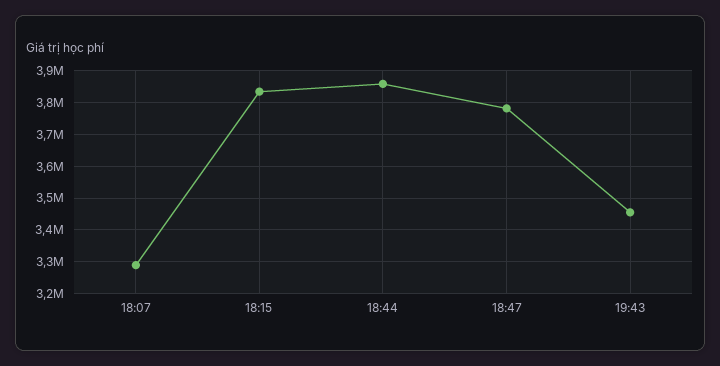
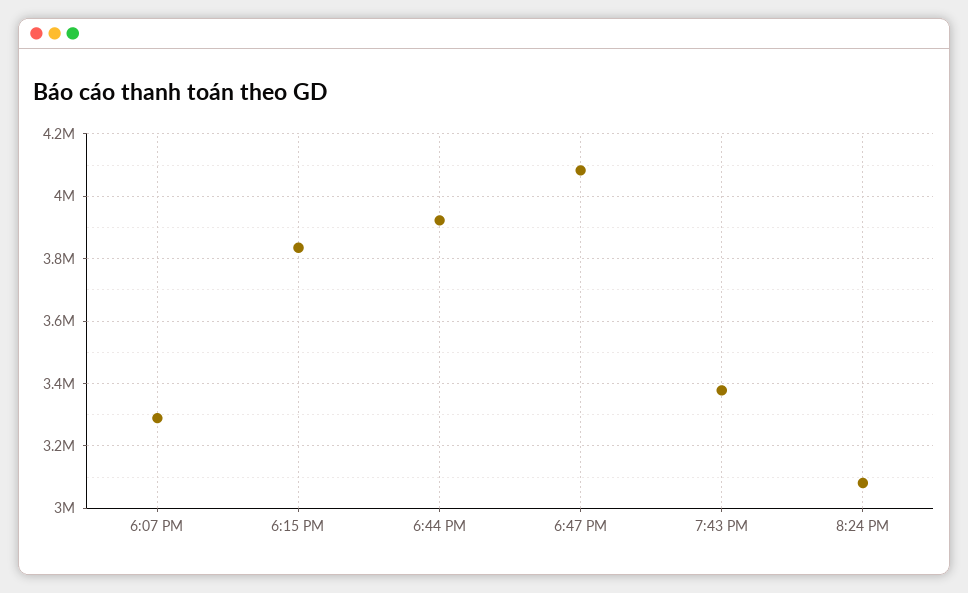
18:44: 3860000 -> 3920000
18:47: 3780000 -> 4080000
19:43: 3460000 -> 3380000
8:24 PM: none -> 3080000

